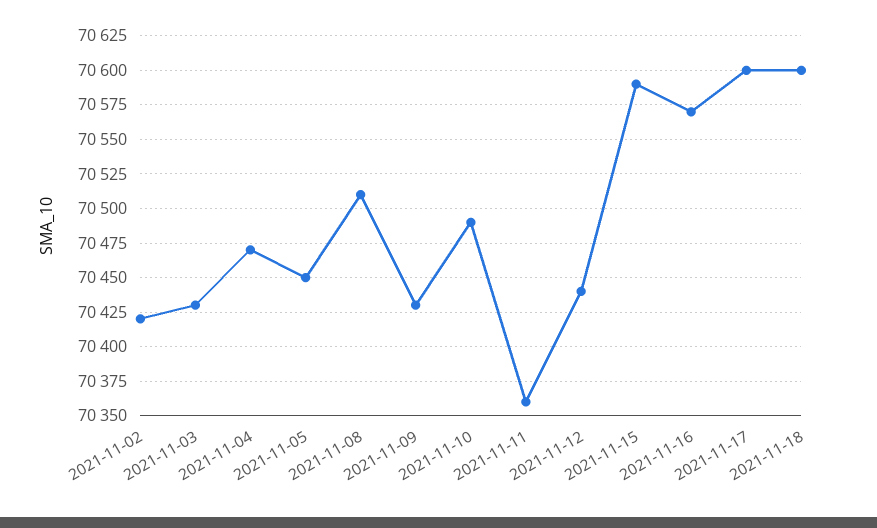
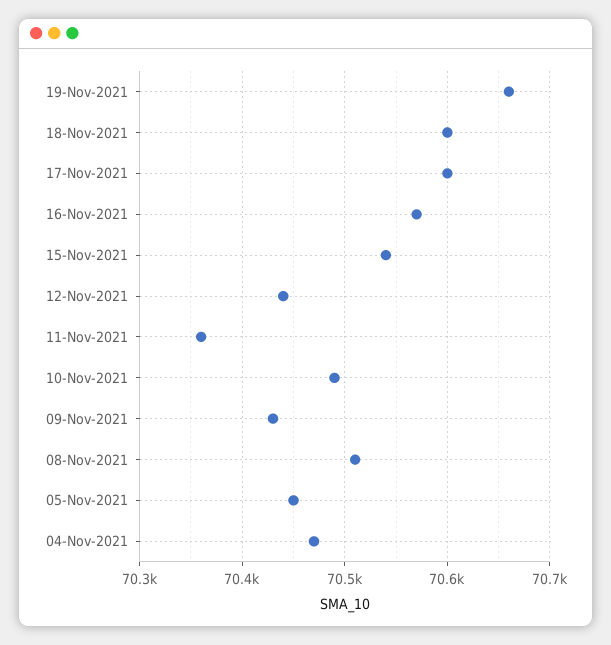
2021-11-02: 70420 -> none
2021-11-03: 70430 -> none
2021-11-15: 70590 -> 70540
19-Nov-2021: none -> 70660

